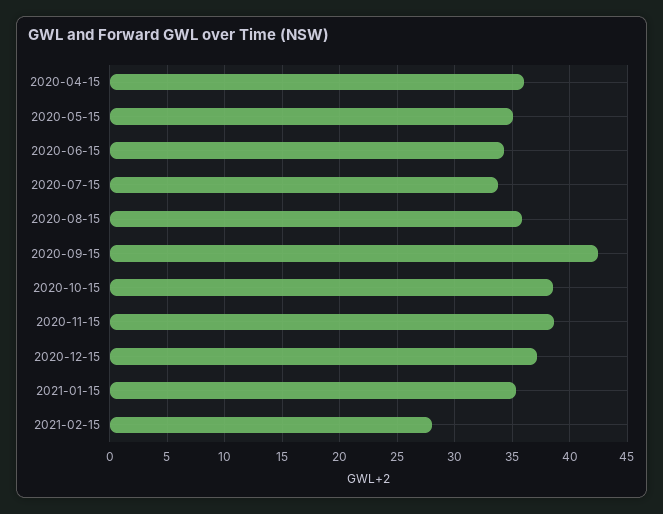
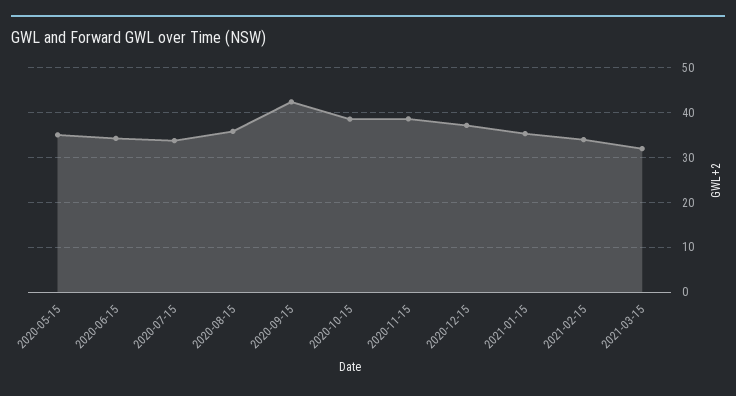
2020-04-15: 36 -> none
2021-02-15: 28 -> 34
2021-03-15: none -> 32

